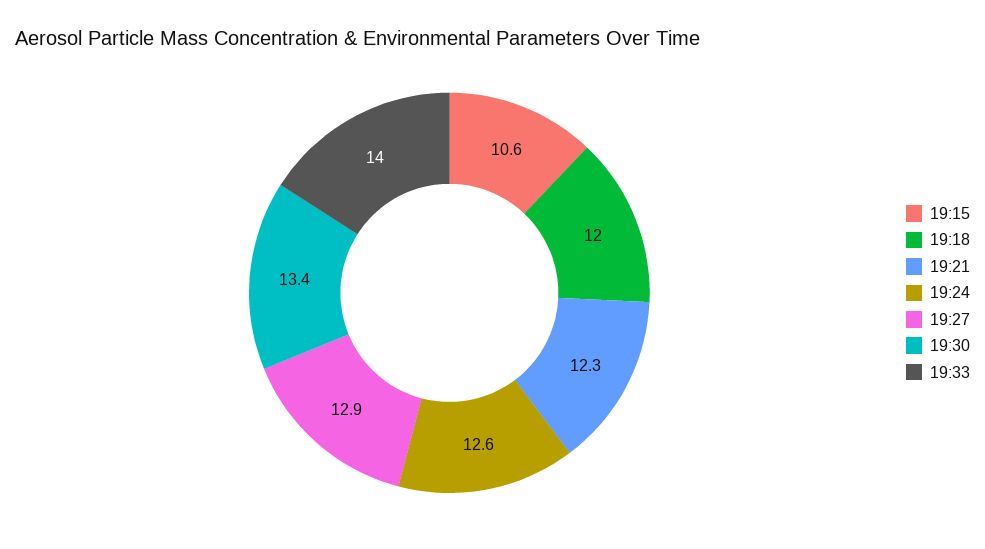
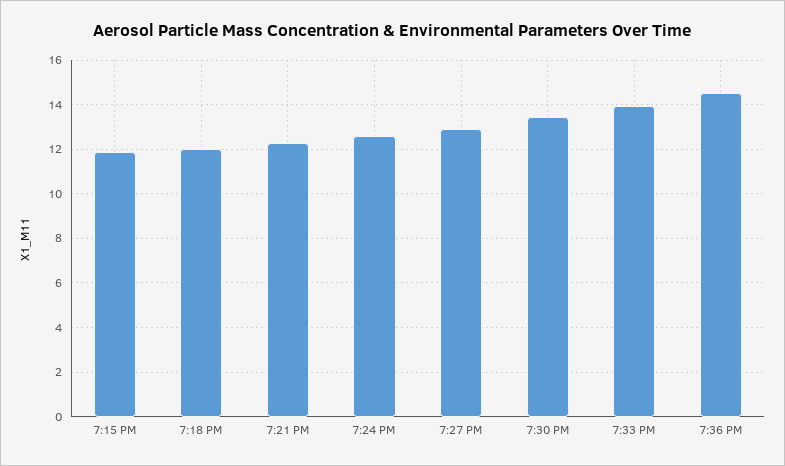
19:15: 10.6 -> 12
7:36 PM: none -> 14.5

